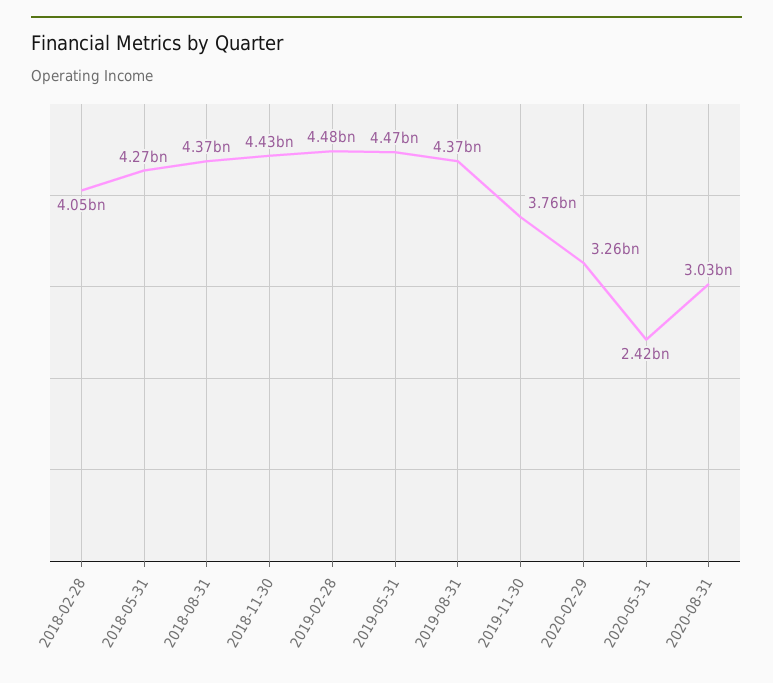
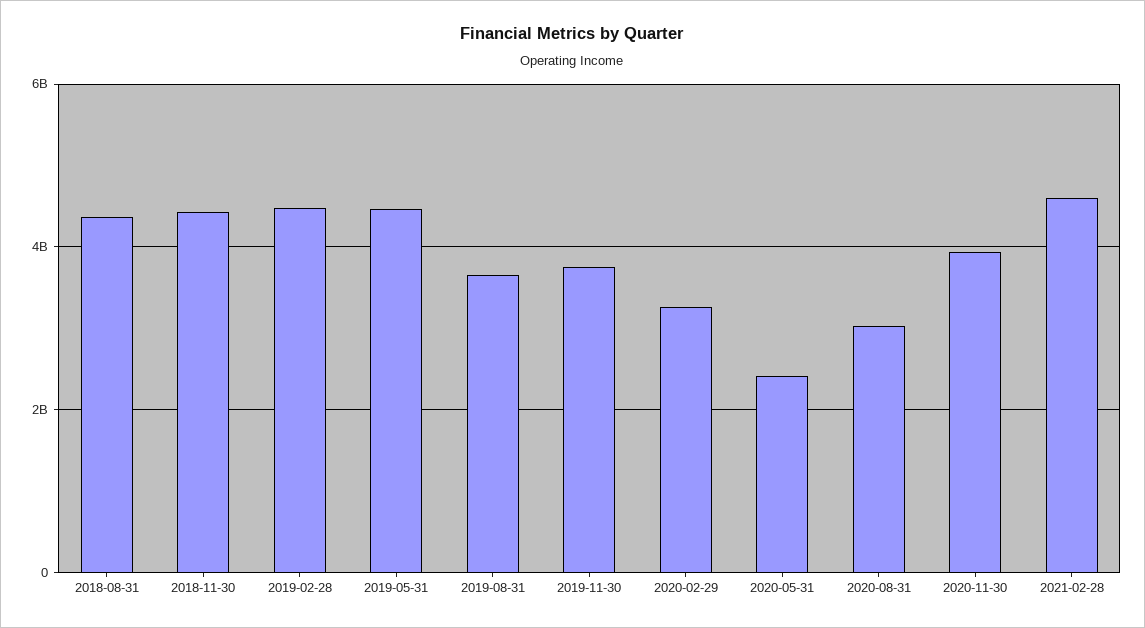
2018-02-28: 4050000000 -> none
2018-05-31: 4270000000 -> none
2019-08-31: 4370000000 -> 3600000000
2020-11-30: none -> 4000000000
2021-02-28: none -> 4600000000

